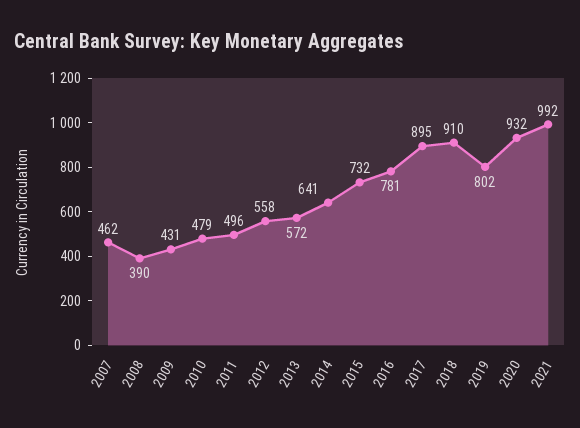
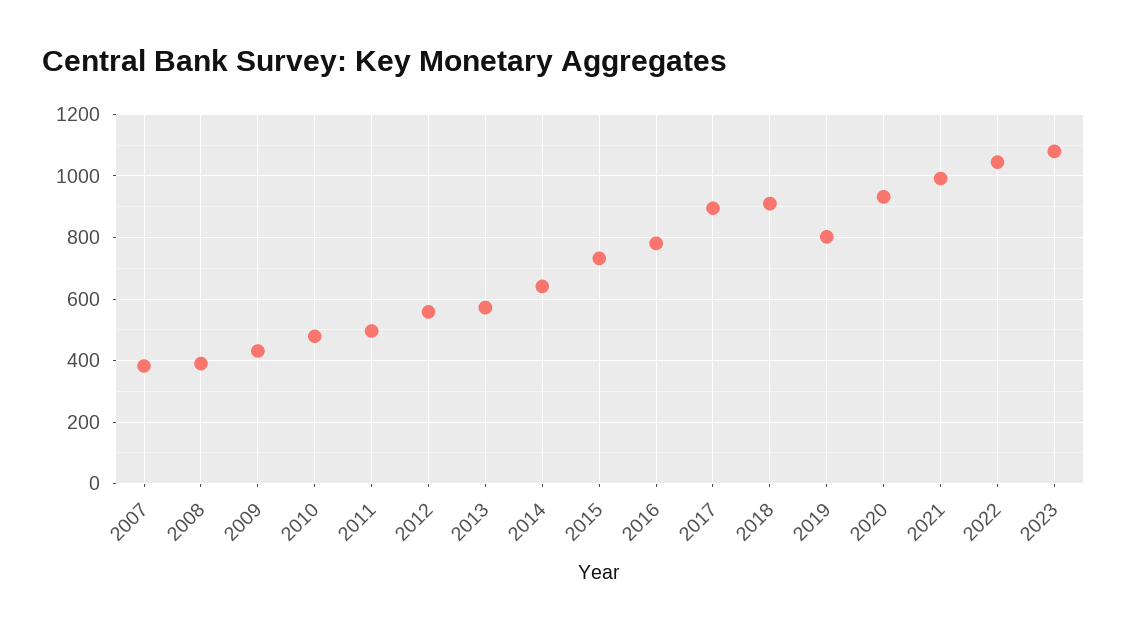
2007: 462 -> 380
2022: none -> 1040
2023: none -> 1080

